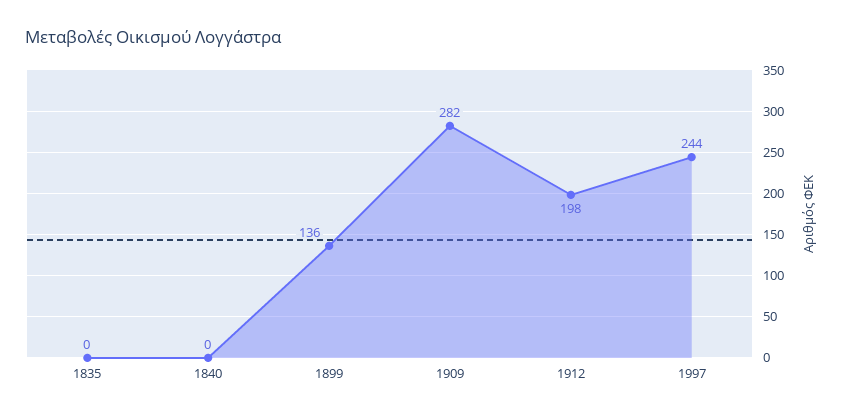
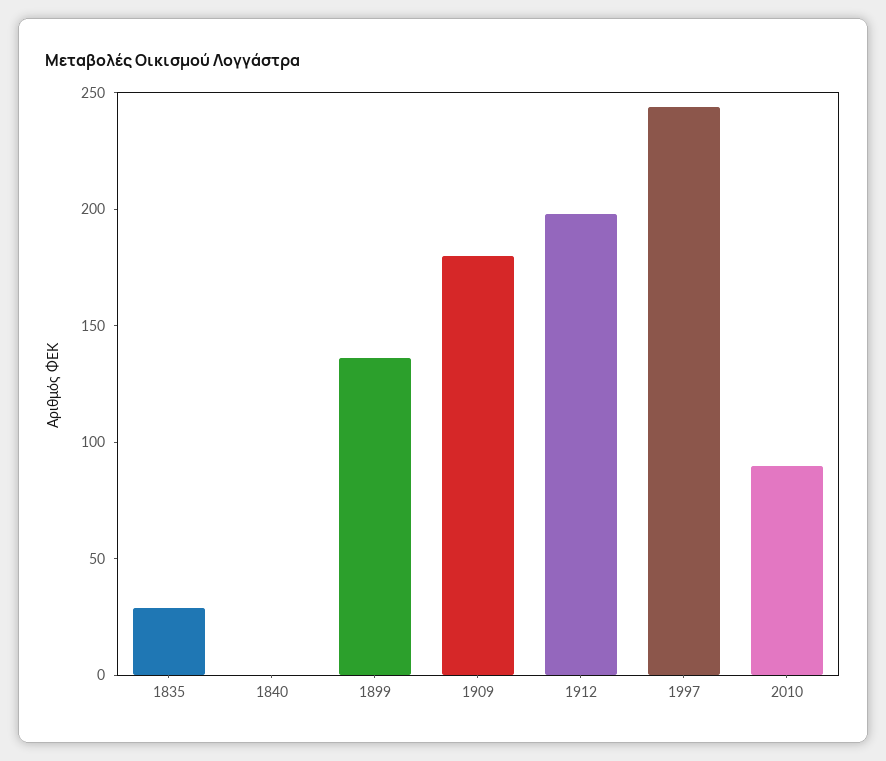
1835: 0 -> 30
1909: 282 -> 180
2010: none -> 90

